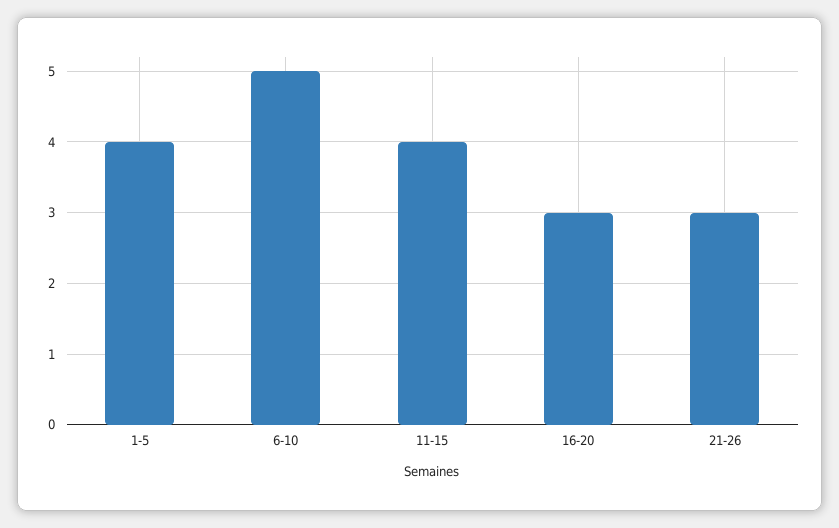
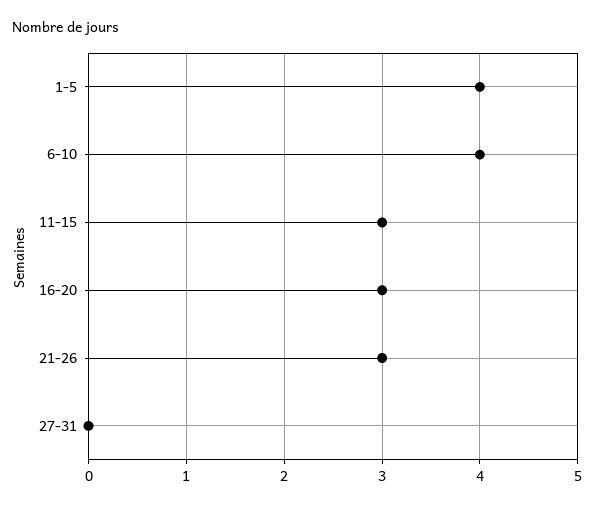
6-10: 5 -> 4
11-15: 4 -> 3
27-31: none -> 0

